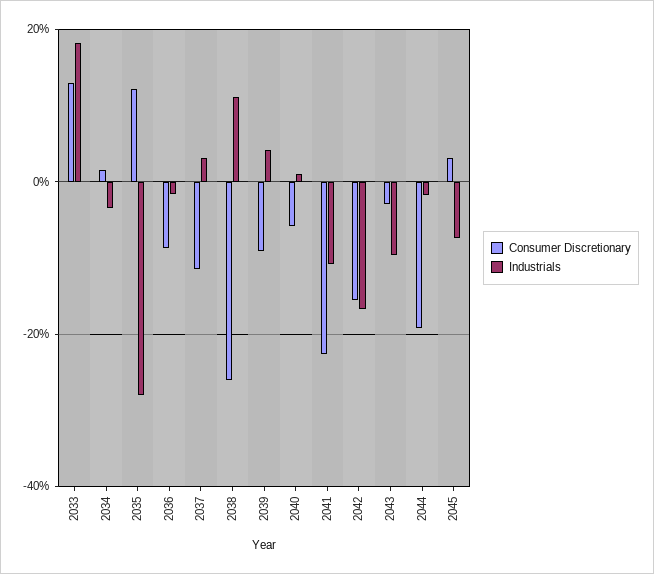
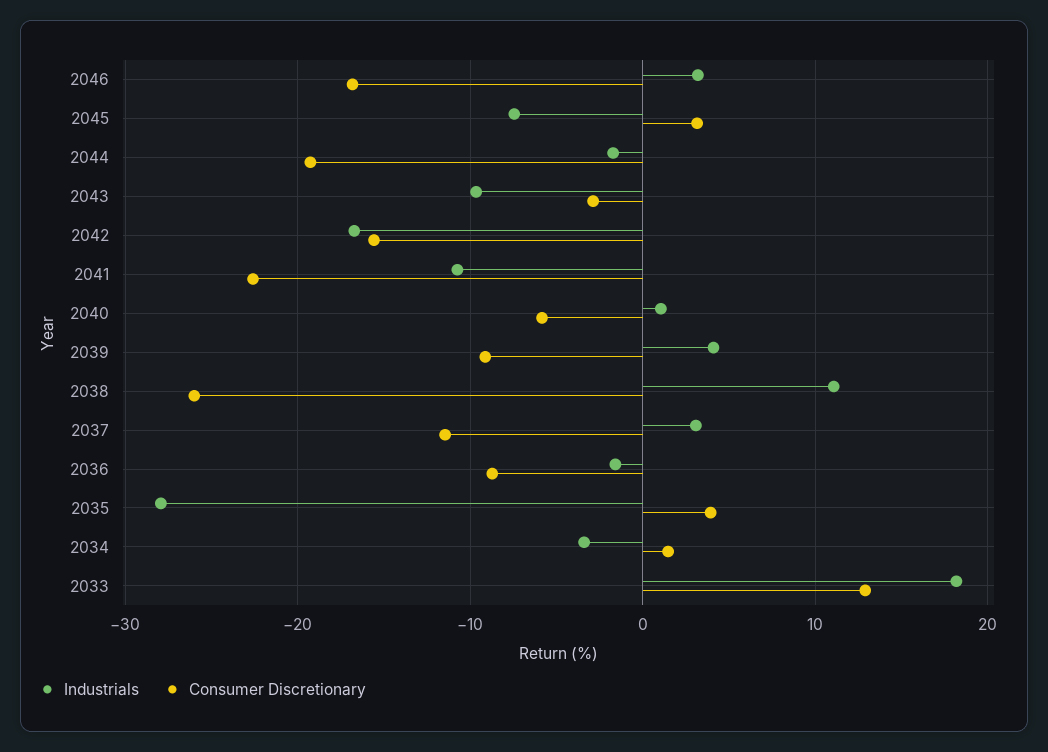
Consumer Discretionary, 2035: 12 -> 4
Industrials, 2046: none -> 3
Consumer Discretionary, 2046: none -> -17

